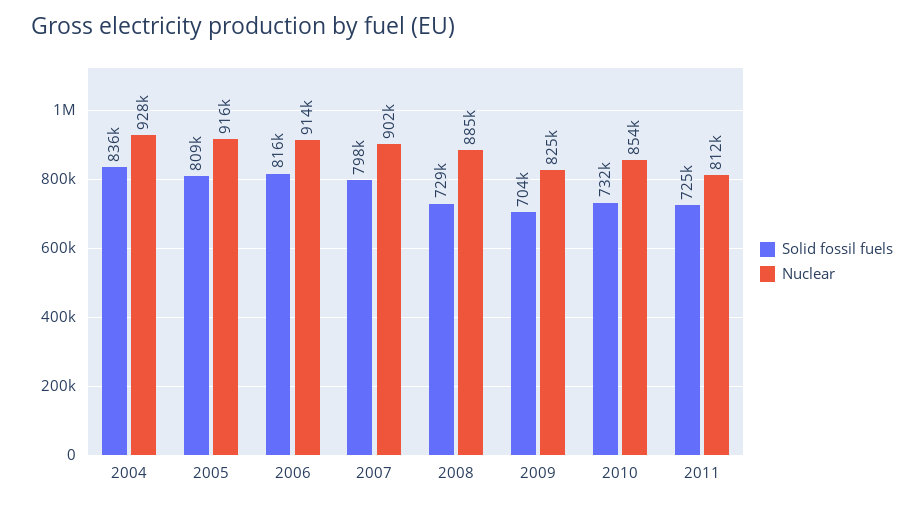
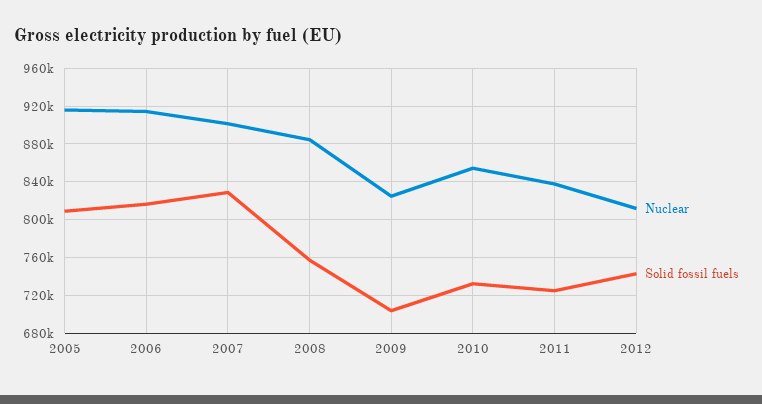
Solid fossil fuels, 2004: 836000 -> none
Nuclear, 2004: 928000 -> none
Solid fossil fuels, 2007: 798000 -> 830000
Solid fossil fuels, 2008: 729000 -> 760000
Nuclear, 2011: 812000 -> 840000
Nuclear, 2012: none -> 810000
Solid fossil fuels, 2012: none -> 740000

